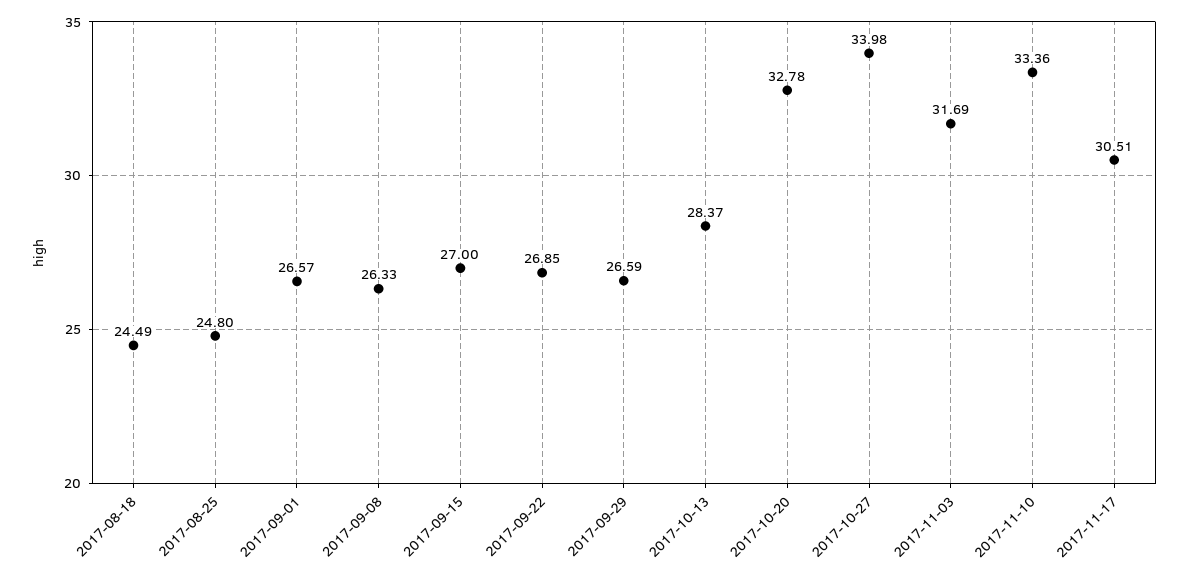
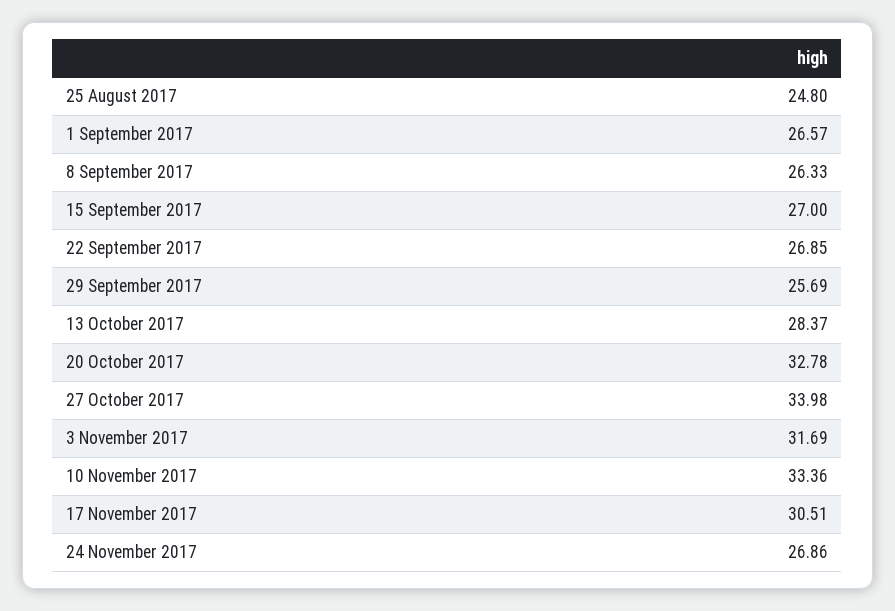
2017-08-18: 24.49 -> none
2017-09-29: 26.59 -> 25.69
24 November 2017: none -> 26.86

